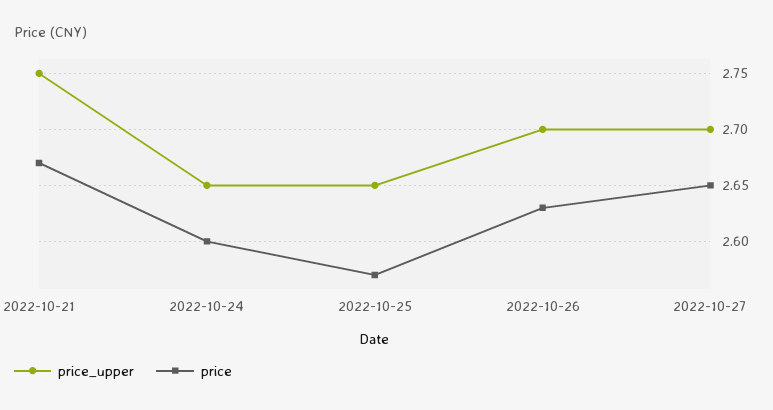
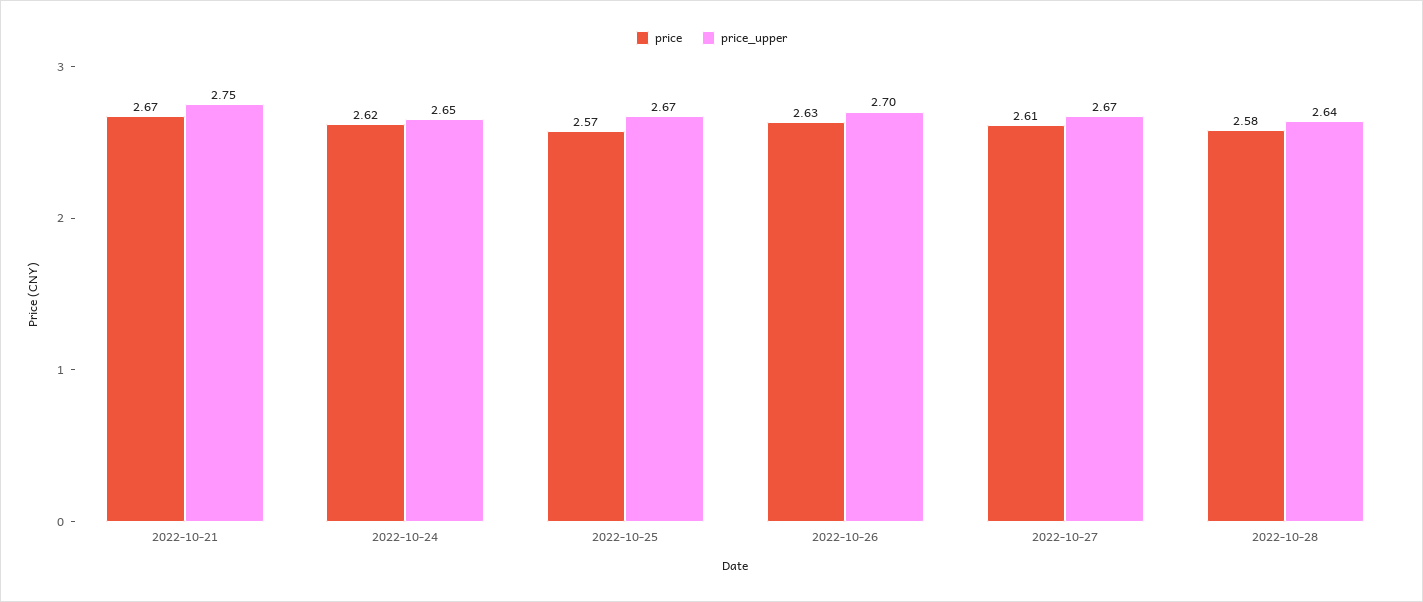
price, 2022-10-24: 2.6 -> 2.62
price_upper, 2022-10-25: 2.65 -> 2.67
price_upper, 2022-10-27: 2.7 -> 2.67
price, 2022-10-27: 2.65 -> 2.61
price, 2022-10-28: none -> 2.58
price_upper, 2022-10-28: none -> 2.64

